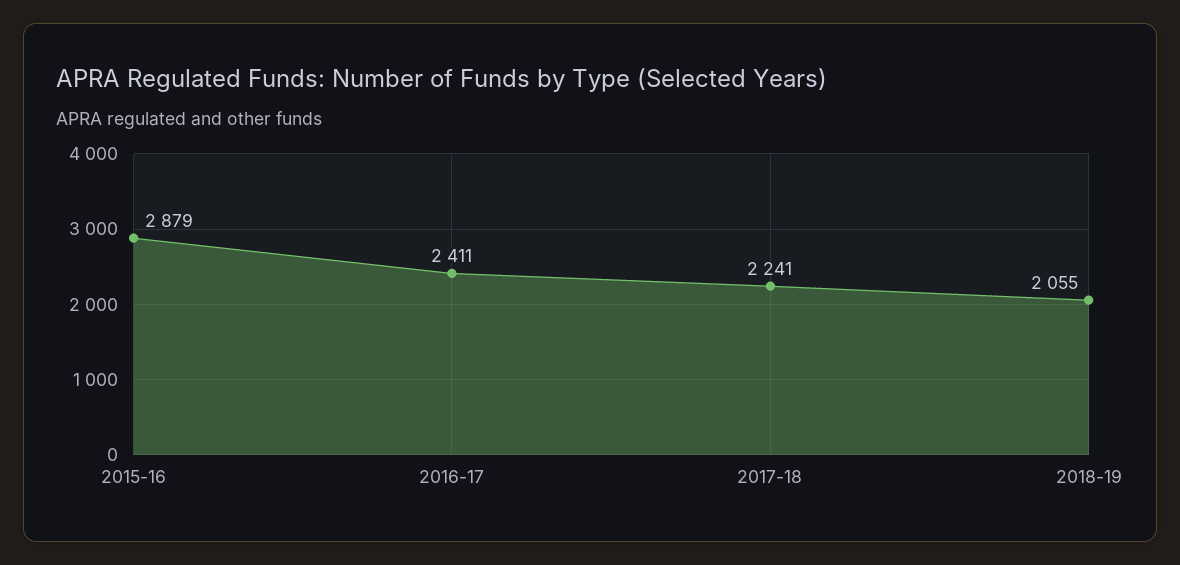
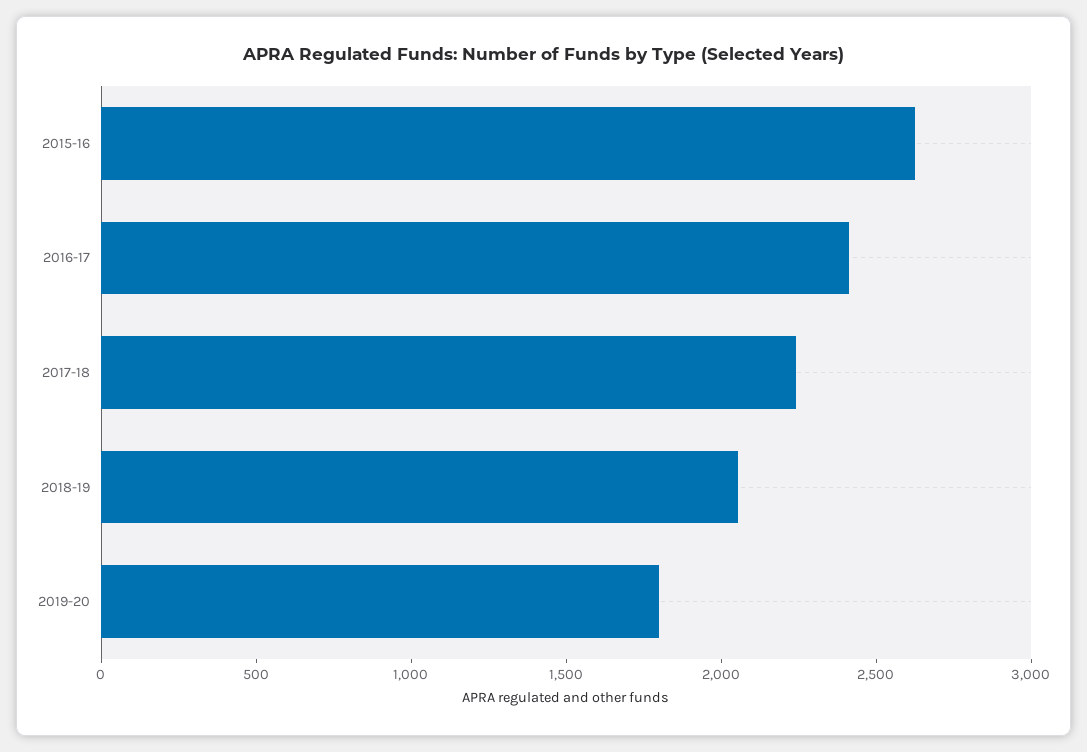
2015-16: 2879 -> 2600
2019-20: none -> 1800

